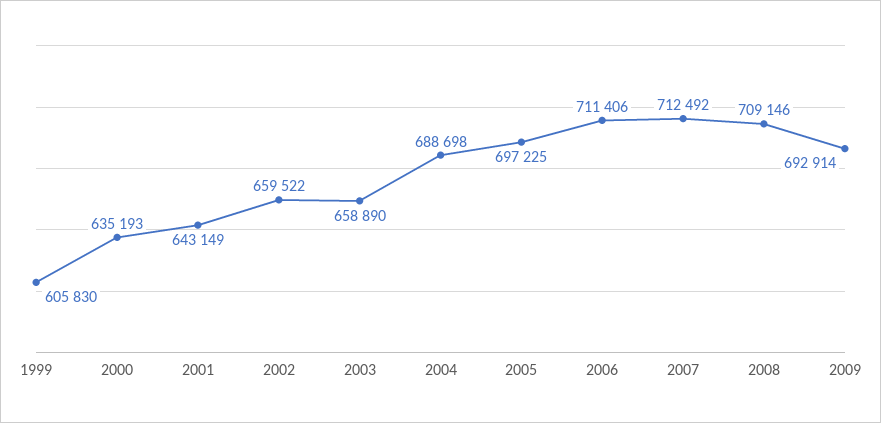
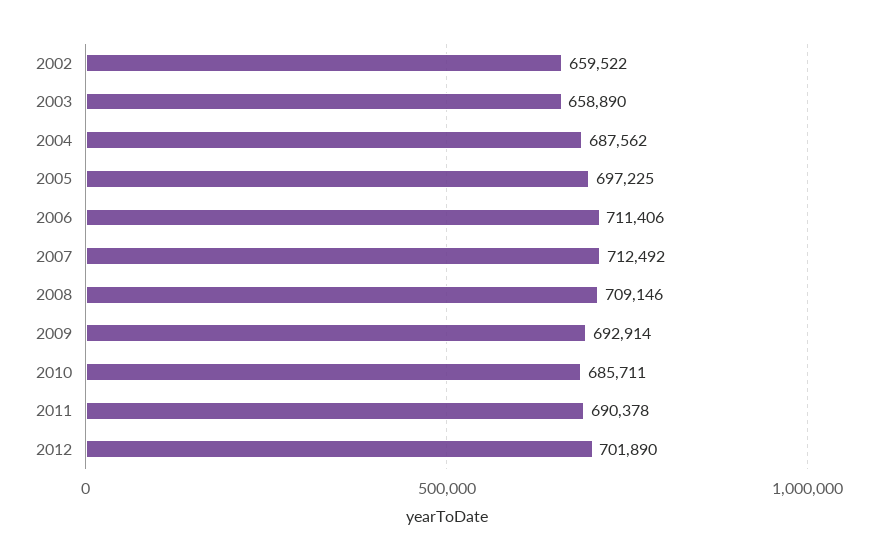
1999: 605830 -> none
2000: 635193 -> none
2001: 643149 -> none
2004: 688698 -> 687562
2010: none -> 685711
2011: none -> 690378
2012: none -> 701890

